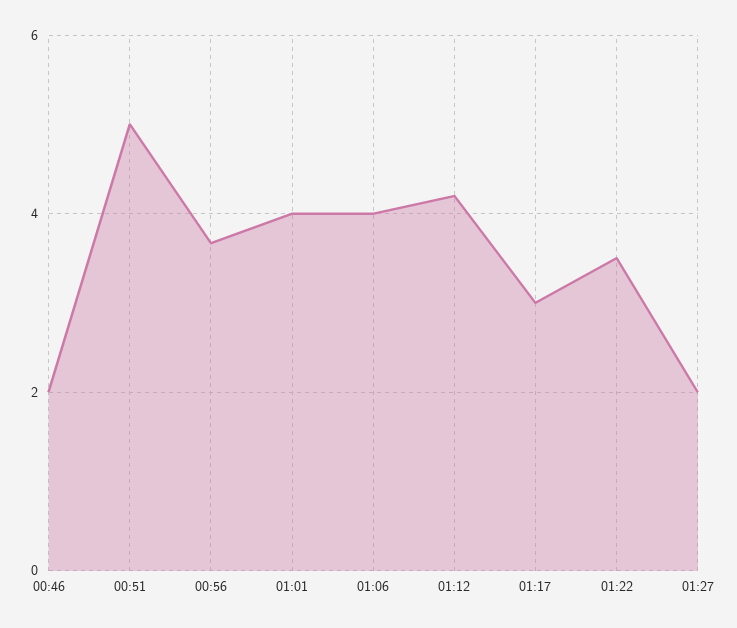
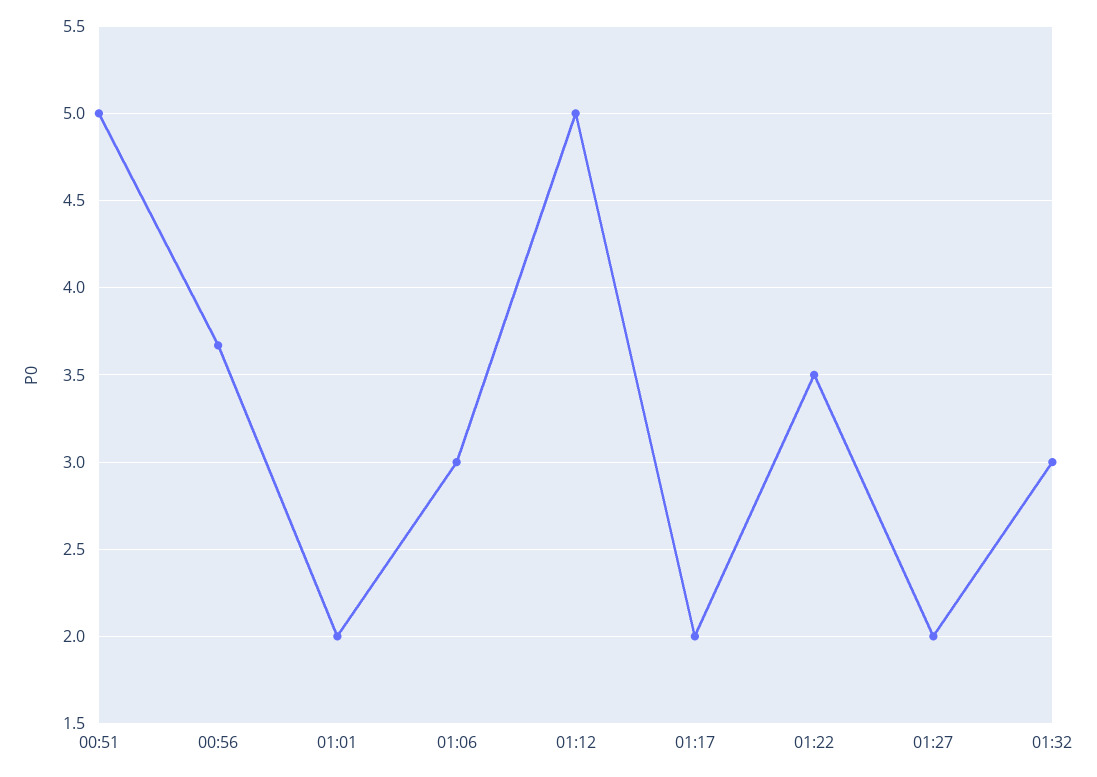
00:46: 2 -> none
01:01: 4 -> 2
01:06: 4 -> 3
01:12: 4.2 -> 5
01:17: 3 -> 2
01:32: none -> 3

